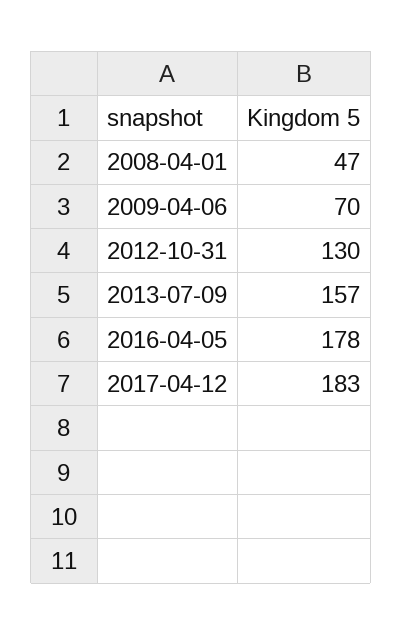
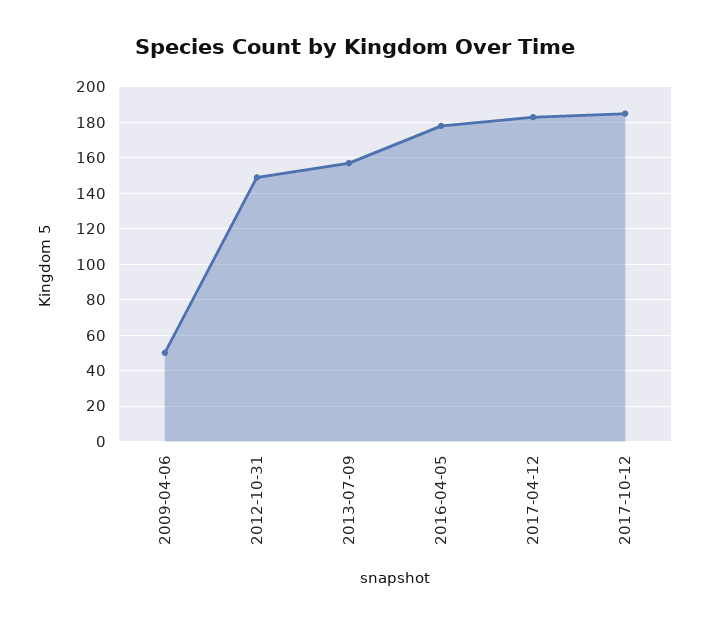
2008-04-01: 47 -> none
2009-04-06: 70 -> 50
2012-10-31: 130 -> 150
2017-10-12: none -> 185

